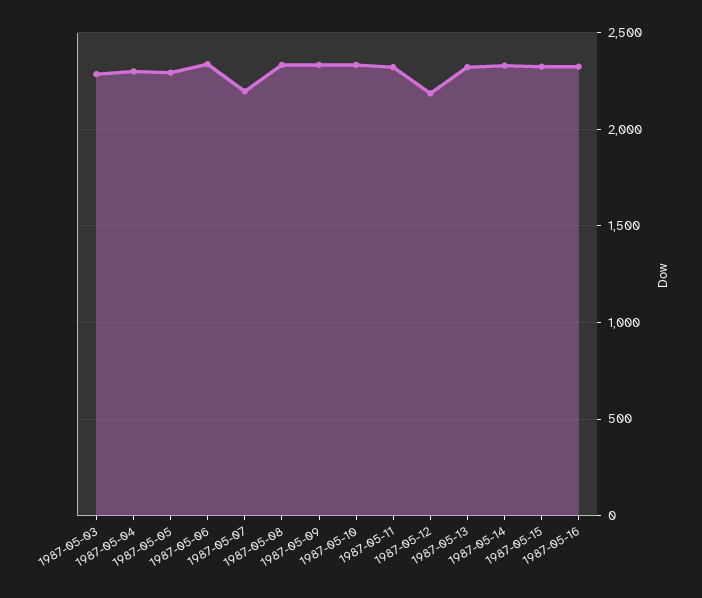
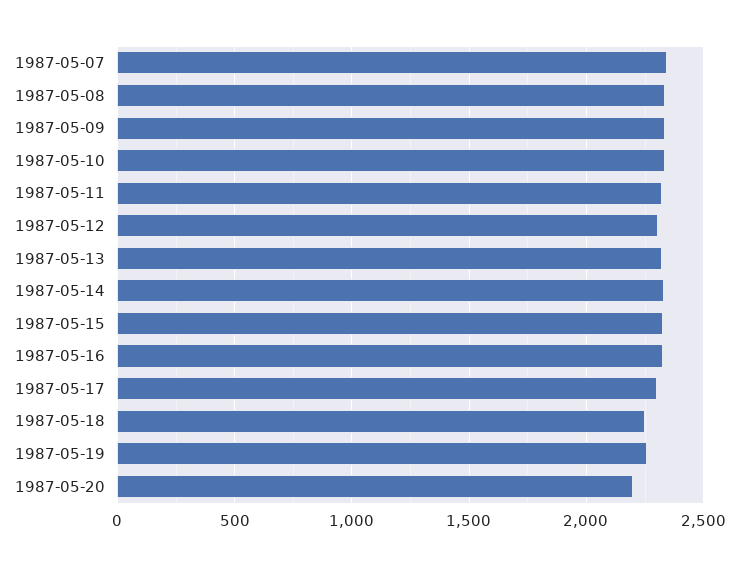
1987-05-03: 2300 -> none
1987-05-04: 2300 -> none
1987-05-05: 2300 -> none
1987-05-06: 2350 -> none
1987-05-07: 2200 -> 2350
1987-05-12: 2200 -> 2300
1987-05-17: none -> 2300
1987-05-18: none -> 2250
1987-05-19: none -> 2250
1987-05-20: none -> 2200

